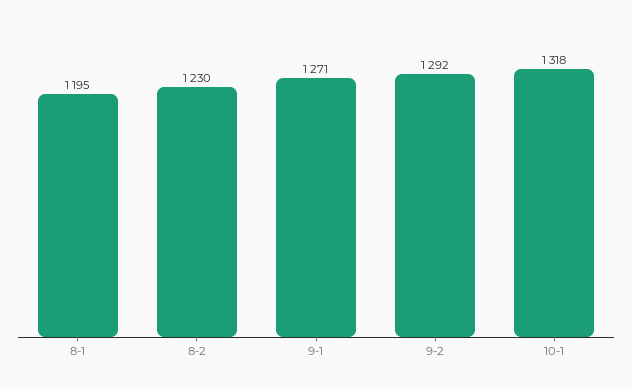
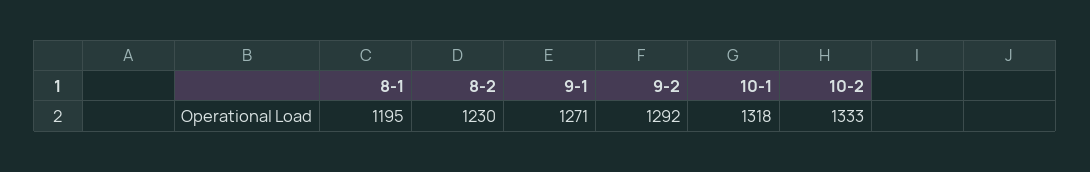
10-2: none -> 1333

